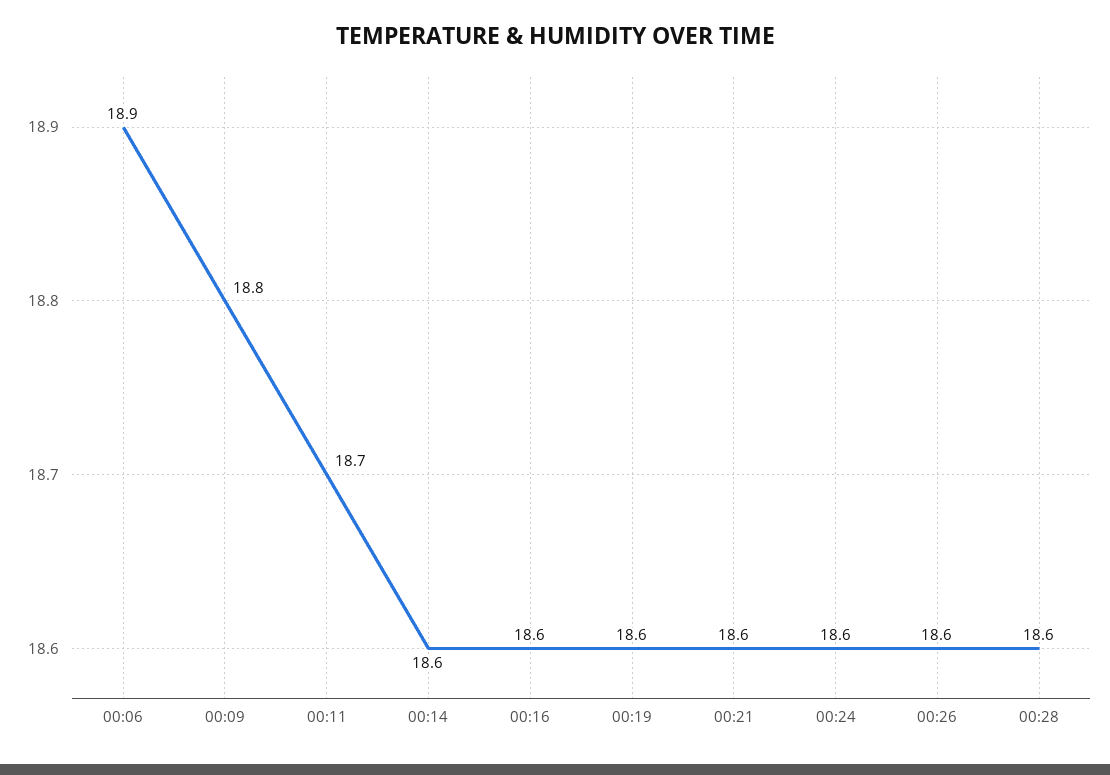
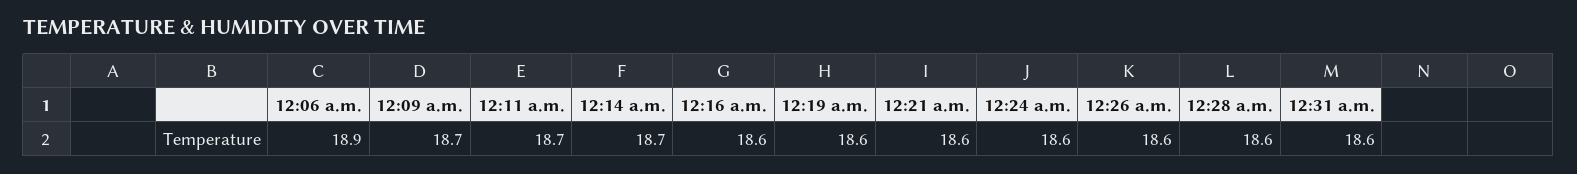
00:09: 18.8 -> 18.7
00:14: 18.6 -> 18.7
12:31 a.m.: none -> 18.6

